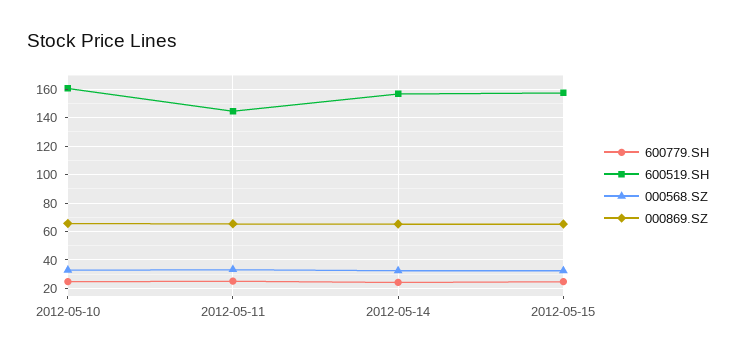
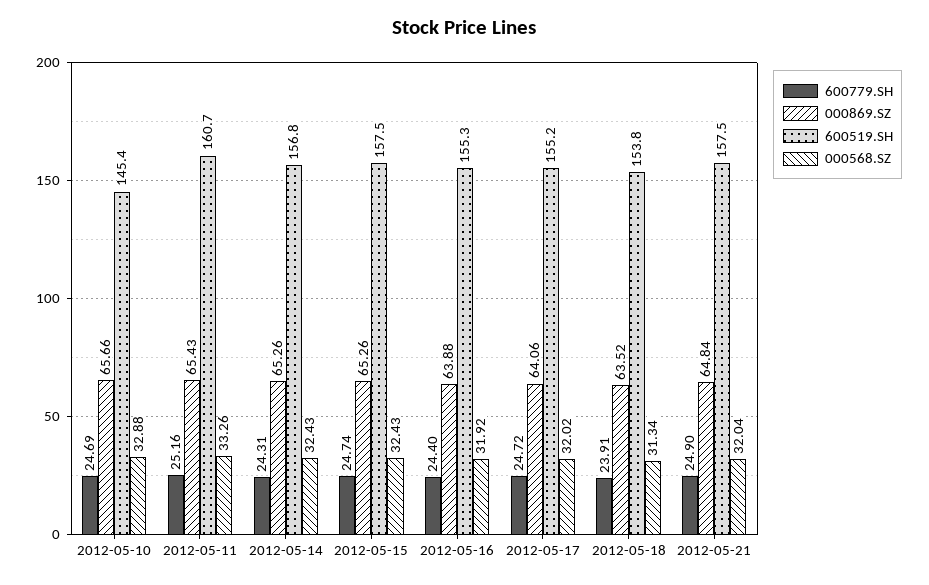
600519.SH, 2012-05-10: 160 -> 145.4
600519.SH, 2012-05-11: 145 -> 160.7
600779.SH, 2012-05-16: none -> 24.4
000869.SZ, 2012-05-16: none -> 63.88
600519.SH, 2012-05-16: none -> 155.3
000568.SZ, 2012-05-16: none -> 31.92
600779.SH, 2012-05-17: none -> 24.72
000869.SZ, 2012-05-17: none -> 64.06
600519.SH, 2012-05-17: none -> 155.2
000568.SZ, 2012-05-17: none -> 32.02
600779.SH, 2012-05-18: none -> 23.91
000869.SZ, 2012-05-18: none -> 63.52
600519.SH, 2012-05-18: none -> 153.8
000568.SZ, 2012-05-18: none -> 31.34
600779.SH, 2012-05-21: none -> 24.9
000869.SZ, 2012-05-21: none -> 64.84
600519.SH, 2012-05-21: none -> 157.5
000568.SZ, 2012-05-21: none -> 32.04

